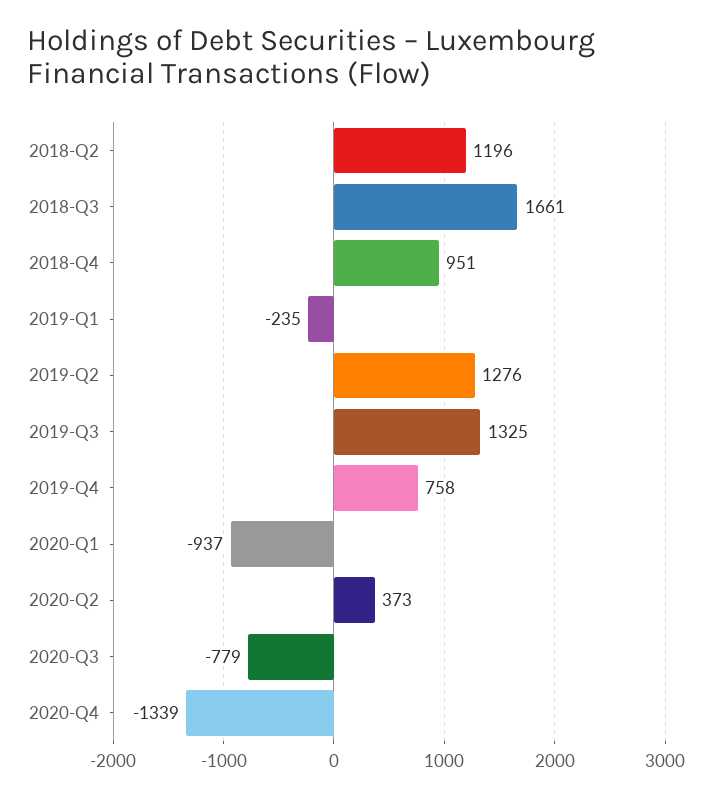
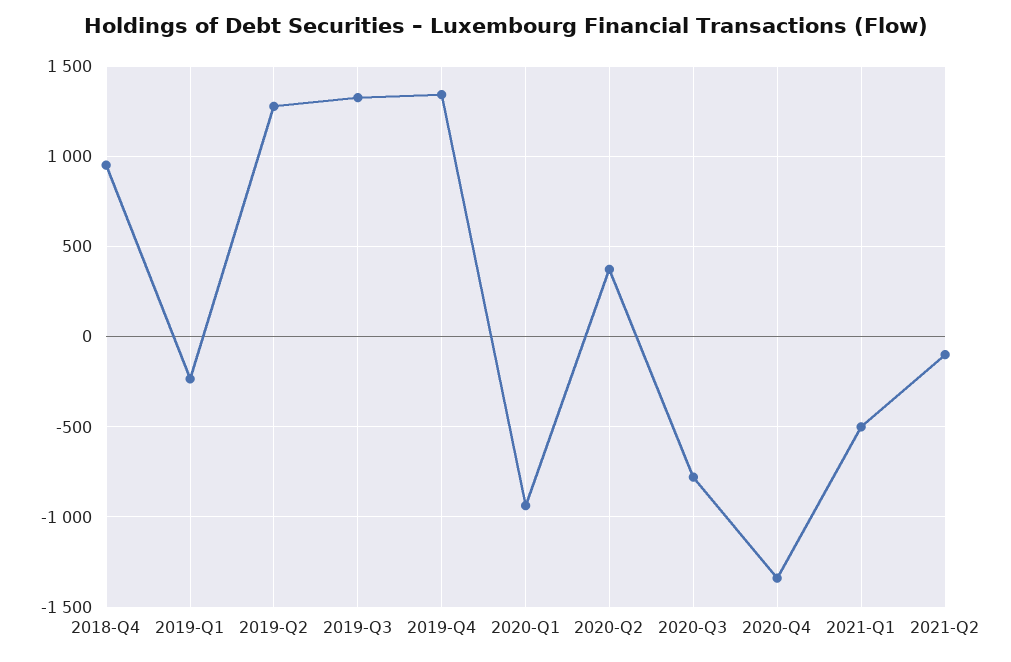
2018-Q2: 1196 -> none
2018-Q3: 1661 -> none
2019-Q4: 758 -> 1350
2021-Q1: none -> -500
2021-Q2: none -> -100

